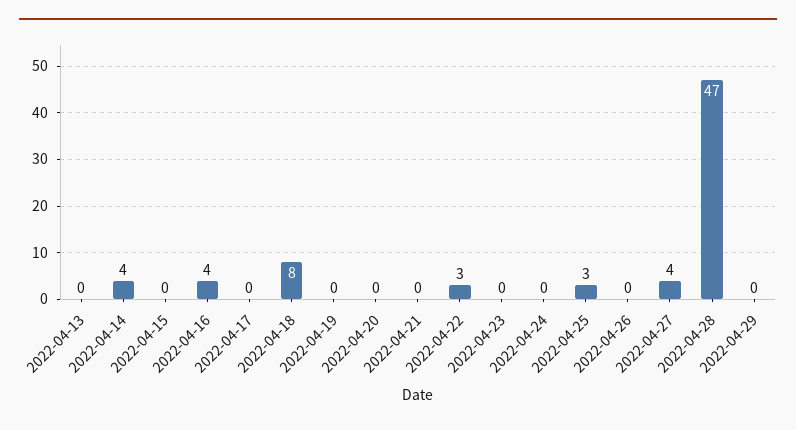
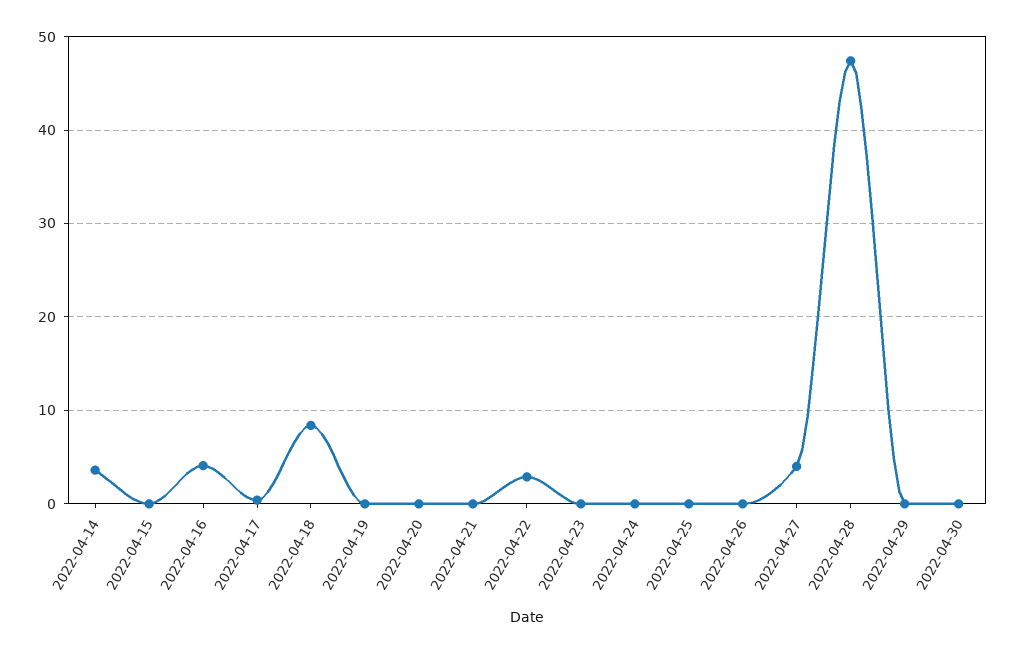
2022-04-13: 0 -> none
2022-04-25: 3 -> 0
2022-04-30: none -> 0

